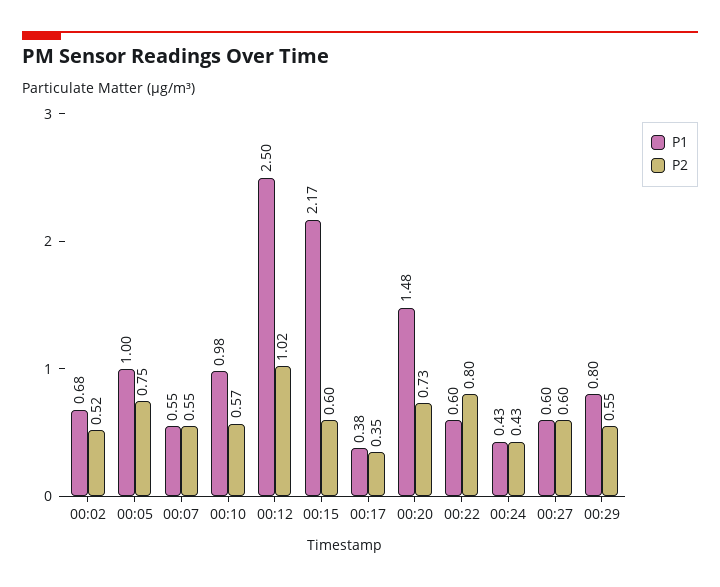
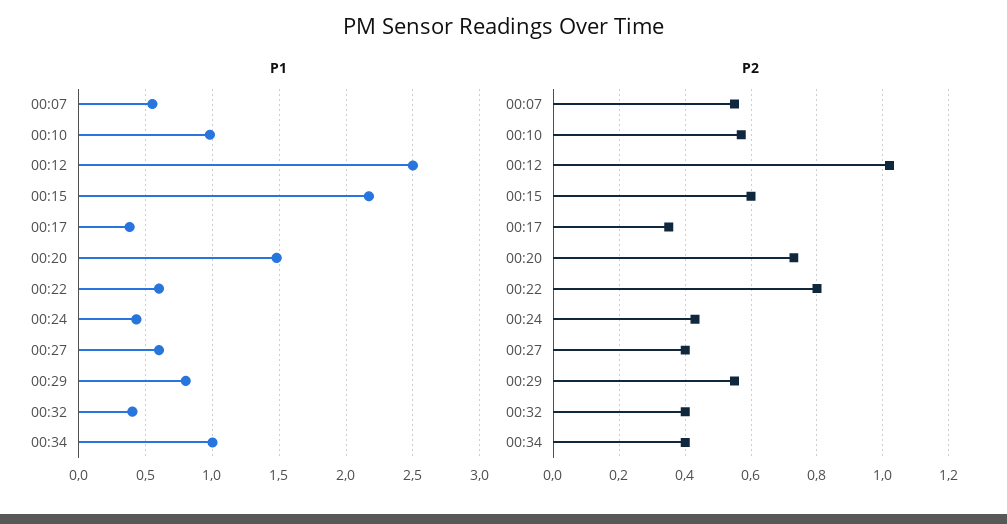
P1, 00:02: 0.68 -> none
P2, 00:02: 0.52 -> none
P1, 00:05: 1 -> none
P2, 00:05: 0.75 -> none
P2, 00:27: 0.6 -> 0.4
P1, 00:32: none -> 0.4
P1, 00:34: none -> 1
P2, 00:32: none -> 0.4
P2, 00:34: none -> 0.4

